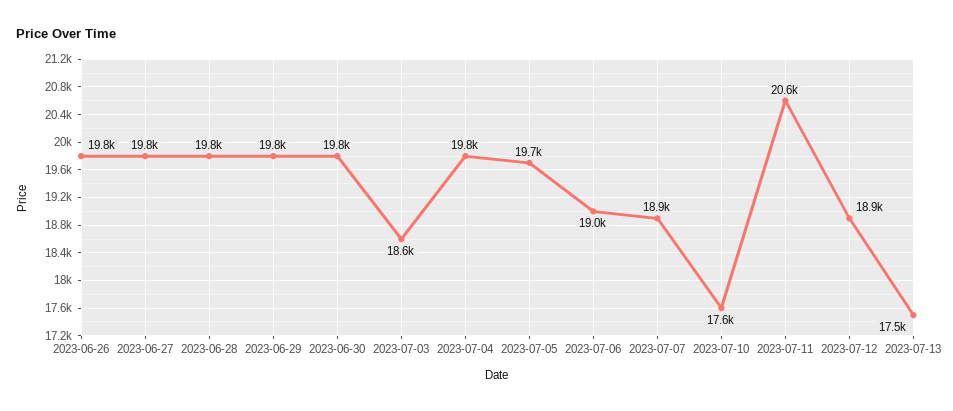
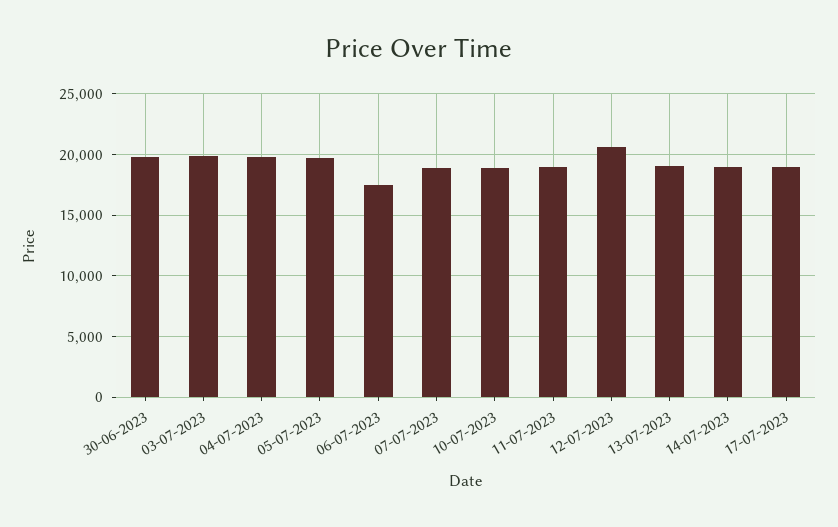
2023-06-26: 19800 -> none
2023-06-27: 19800 -> none
2023-06-28: 19800 -> none
2023-06-29: 19800 -> none
2023-07-03: 18600 -> 20000
2023-07-06: 19000 -> 17500
2023-07-10: 17600 -> 19000
2023-07-11: 20600 -> 19000
2023-07-12: 18900 -> 20500
2023-07-13: 17500 -> 19000
14-07-2023: none -> 19000
17-07-2023: none -> 19000

